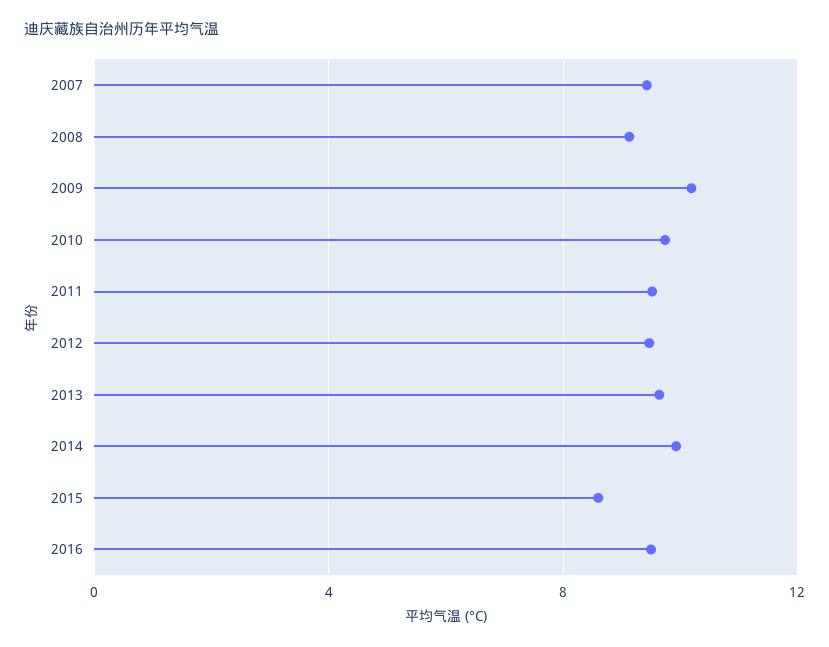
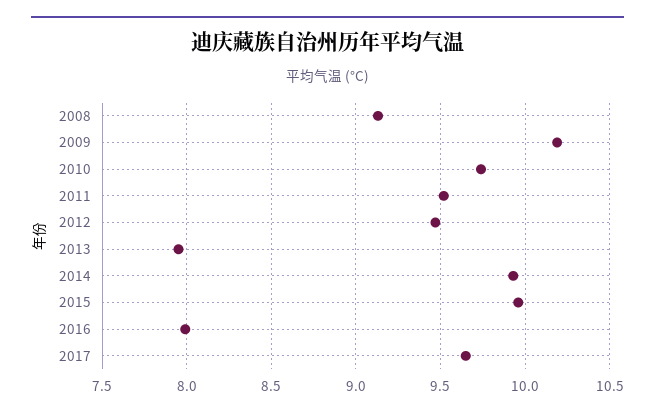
2007: 9.5 -> none
2013: 9.5 -> 7.95
2015: 8.5 -> 9.95
2016: 9.5 -> 8
2017: none -> 9.65

